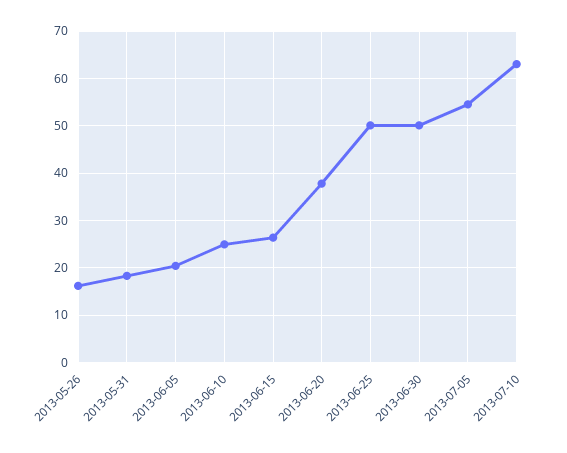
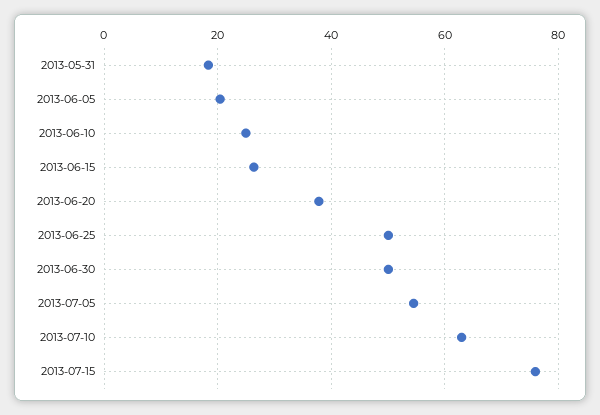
2013-05-26: 16 -> none
2013-07-15: none -> 76

